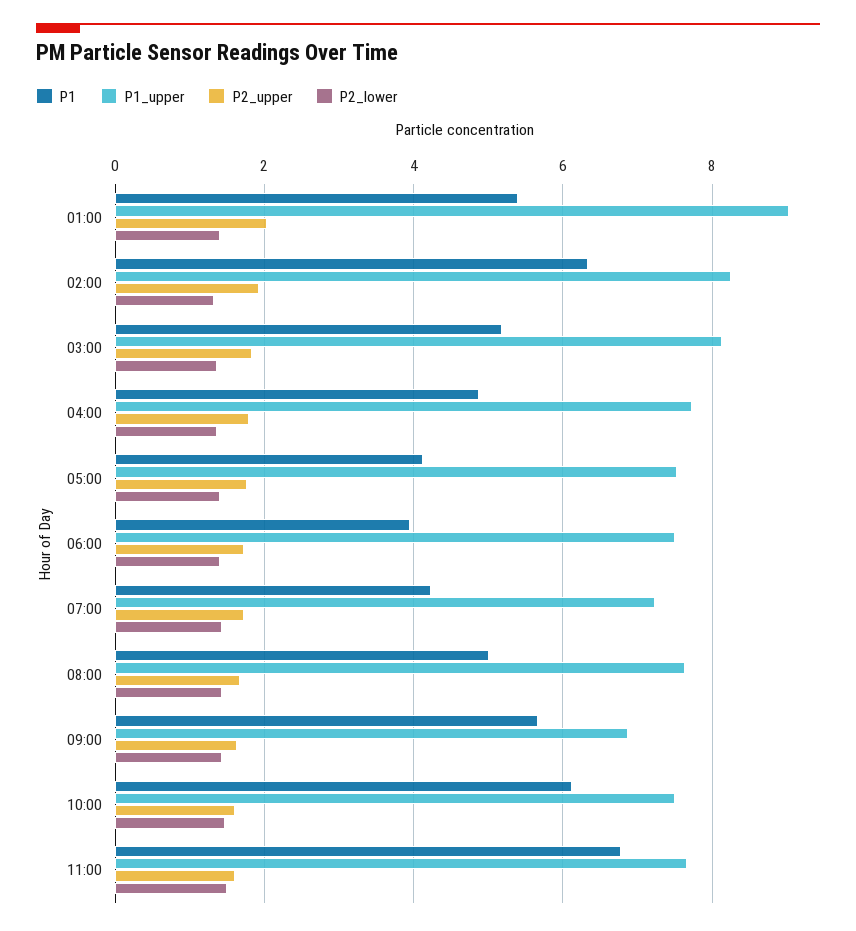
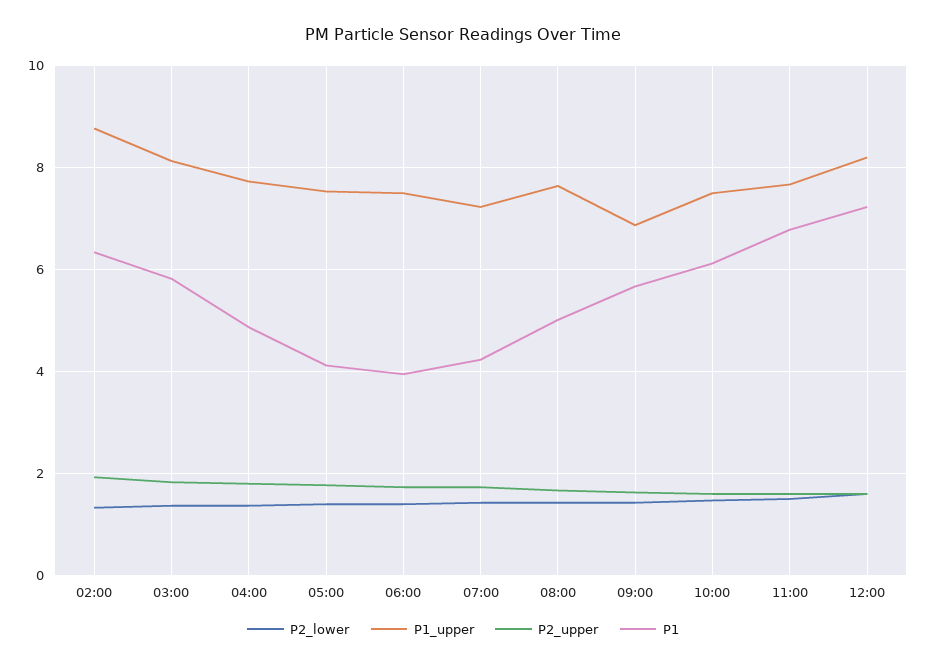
P1, 01:00: 5.4 -> none
P1_upper, 01:00: 9 -> none
P2_upper, 01:00: 2 -> none
P2_lower, 01:00: 1.4 -> none
P1_upper, 02:00: 8.2 -> 8.8
P1, 03:00: 5.2 -> 5.8
P2_lower, 12:00: none -> 1.6
P1_upper, 12:00: none -> 8.2
P2_upper, 12:00: none -> 1.6
P1, 12:00: none -> 7.2

